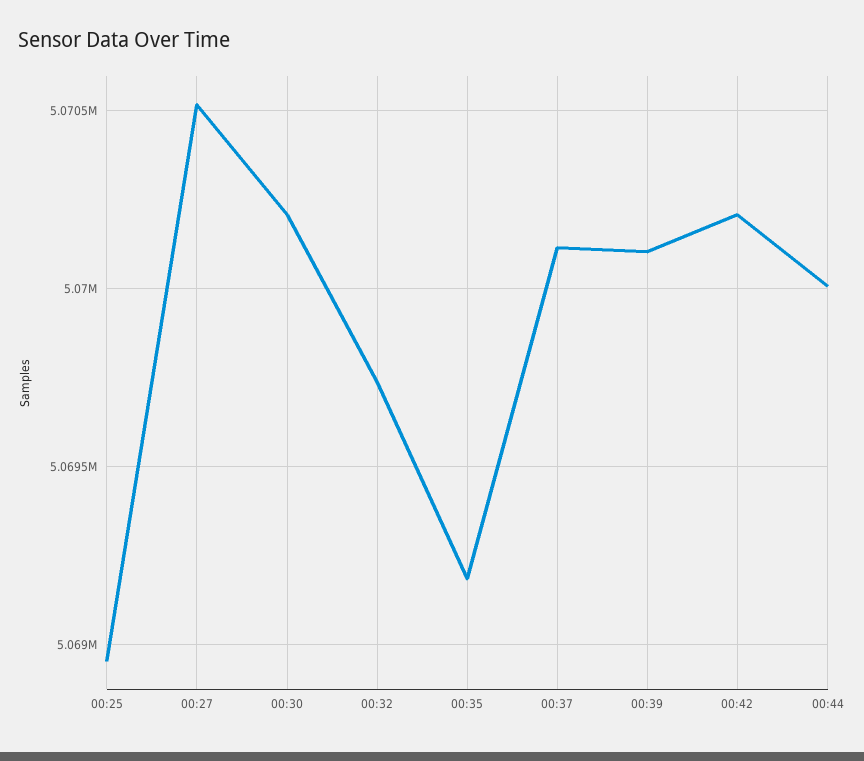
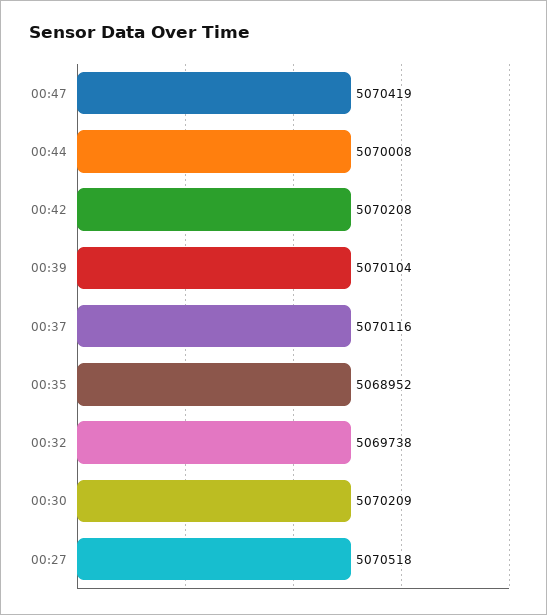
00:25: 5068950 -> none
00:35: 5069200 -> 5068952
00:47: none -> 5070419

